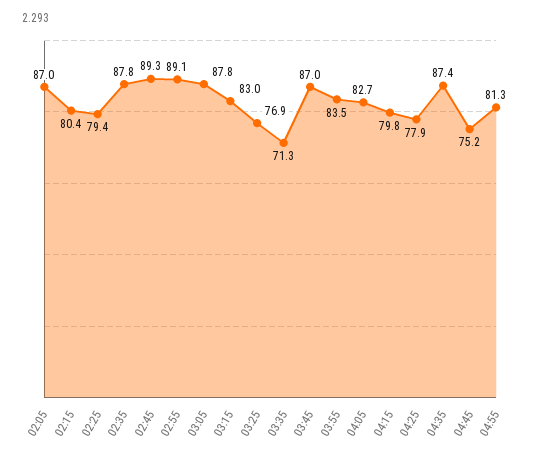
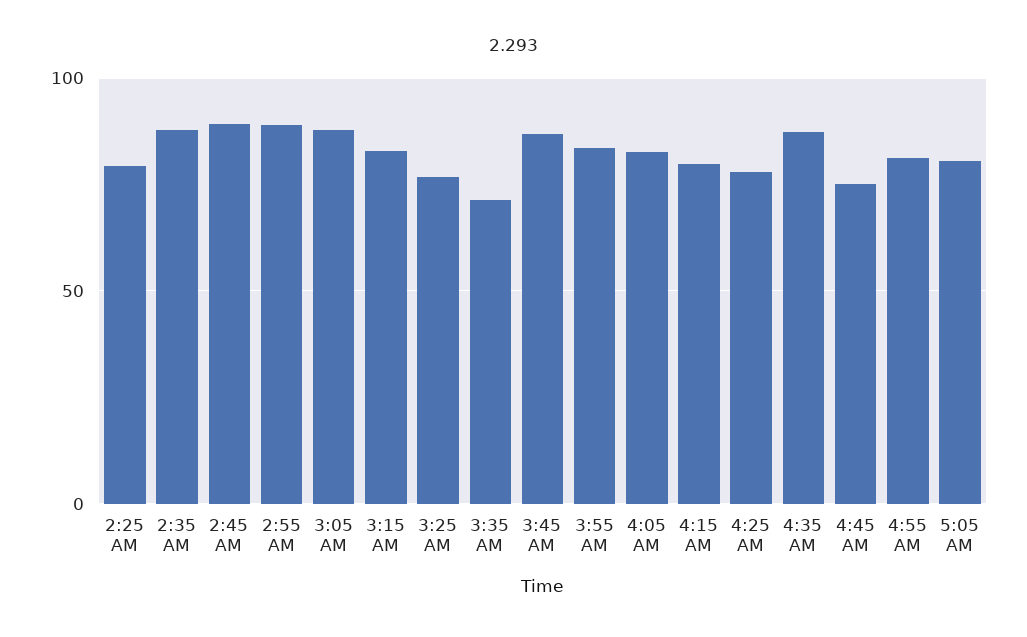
02:05: 87 -> none
02:15: 80.4 -> none
5:05 AM: none -> 80

